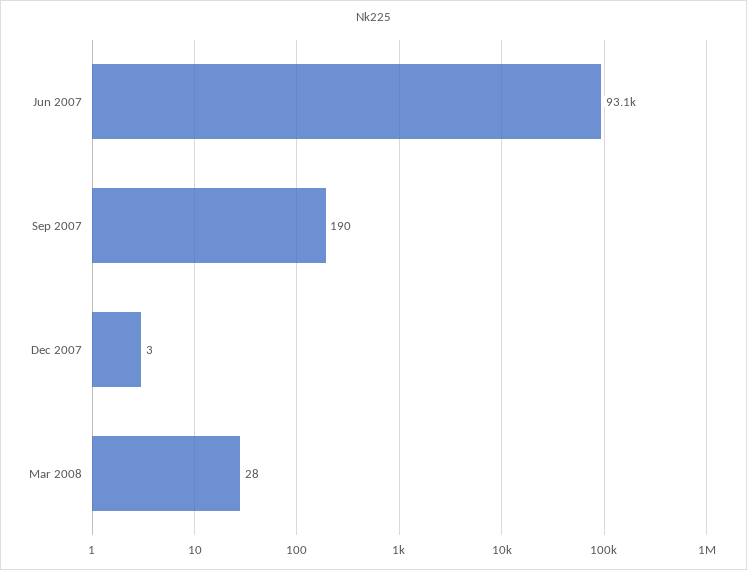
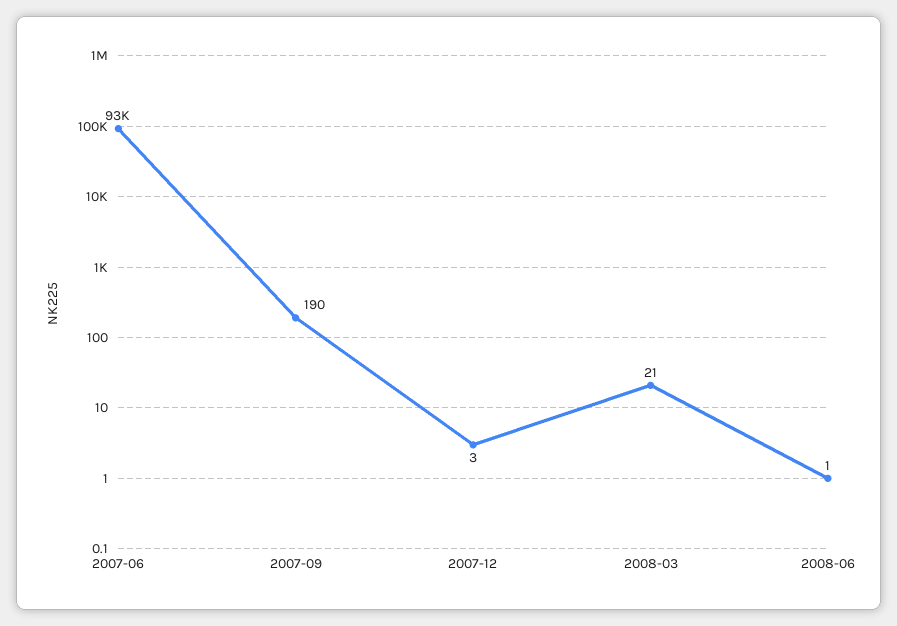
Mar 2008: 28 -> 21
2008-06: none -> 1

